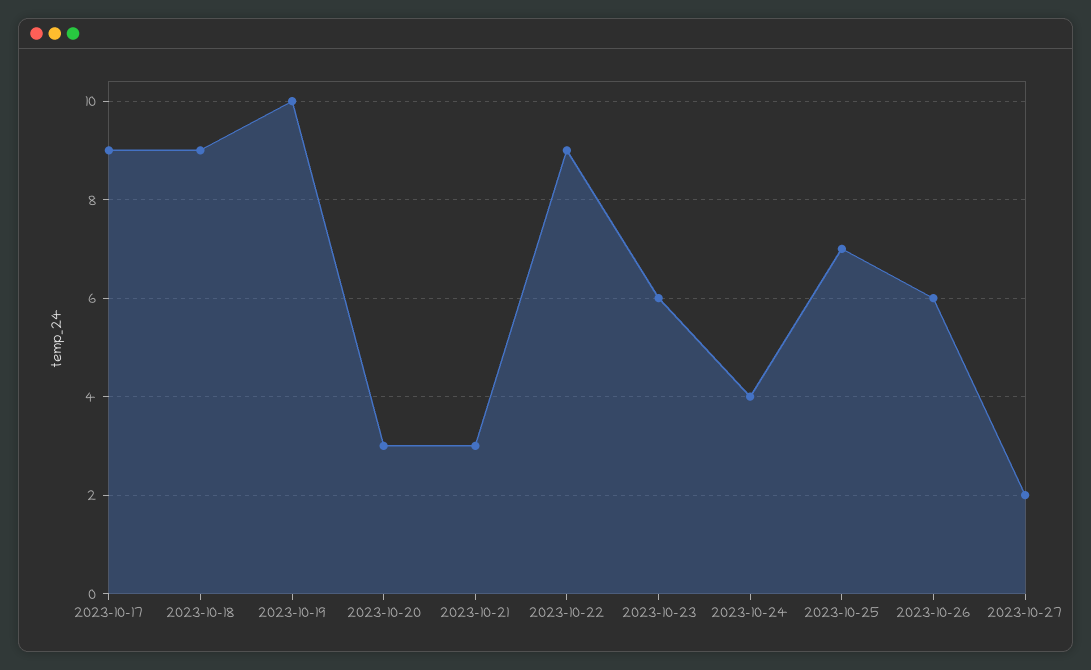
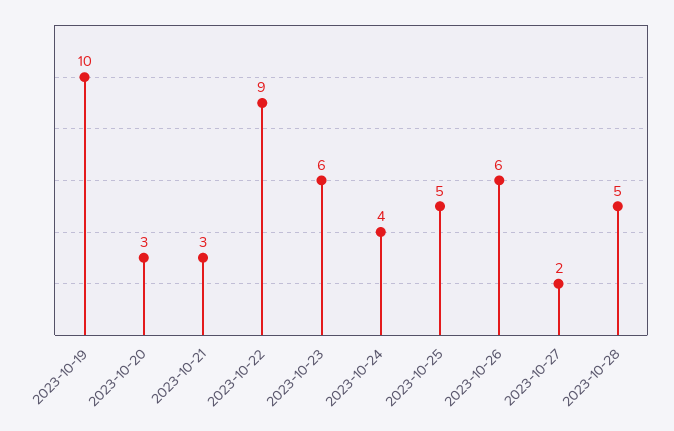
2023-10-17: 9 -> none
2023-10-18: 9 -> none
2023-10-25: 7 -> 5
2023-10-28: none -> 5

